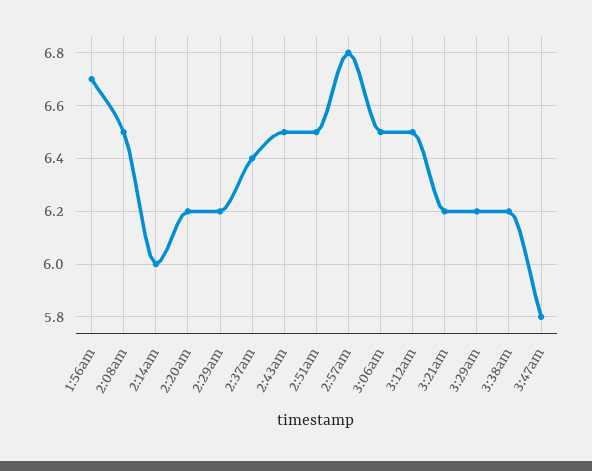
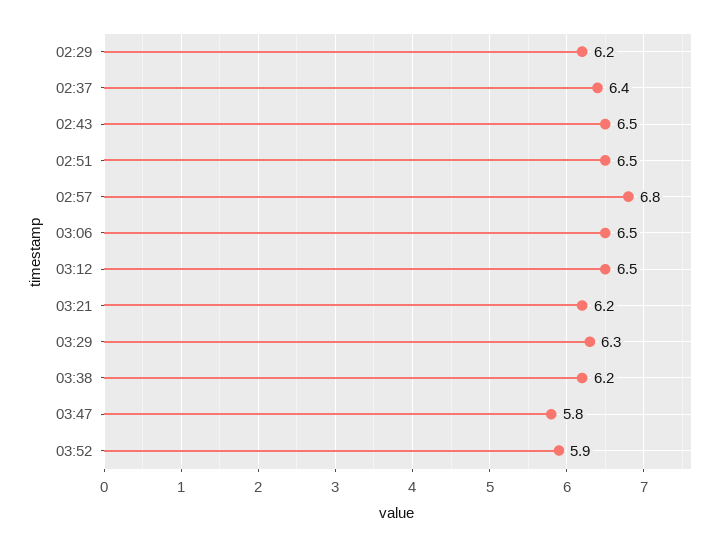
1:56am: 6.7 -> none
2:08am: 6.5 -> none
2:14am: 6 -> none
2:20am: 6.2 -> none
3:29am: 6.2 -> 6.3
03:52: none -> 5.9

